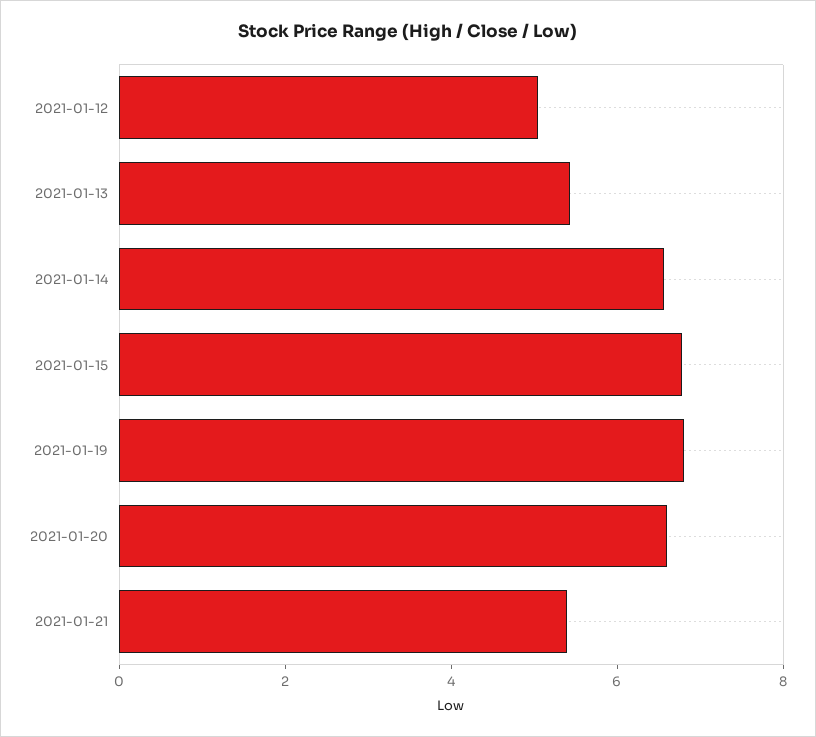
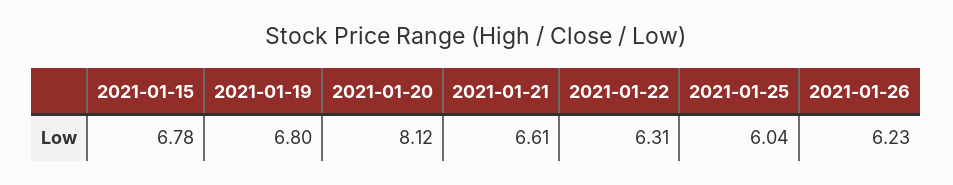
2021-01-12: 5 -> none
2021-01-13: 5.5 -> none
2021-01-14: 6.5 -> none
2021-01-20: 6.5 -> 8.12
2021-01-21: 5.5 -> 6.61
2021-01-22: none -> 6.31
2021-01-25: none -> 6.04
2021-01-26: none -> 6.23

